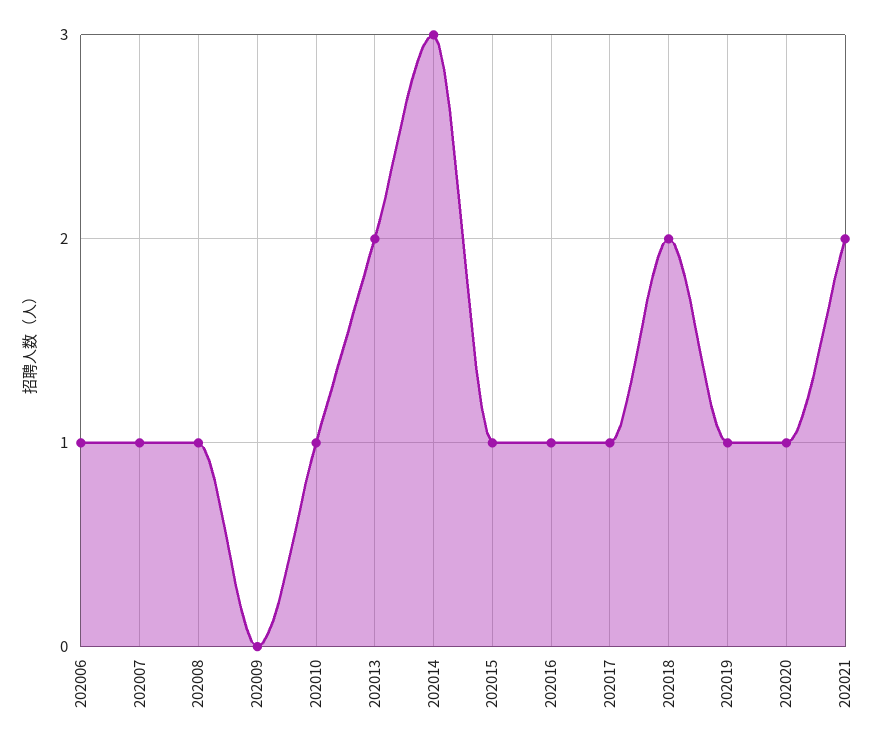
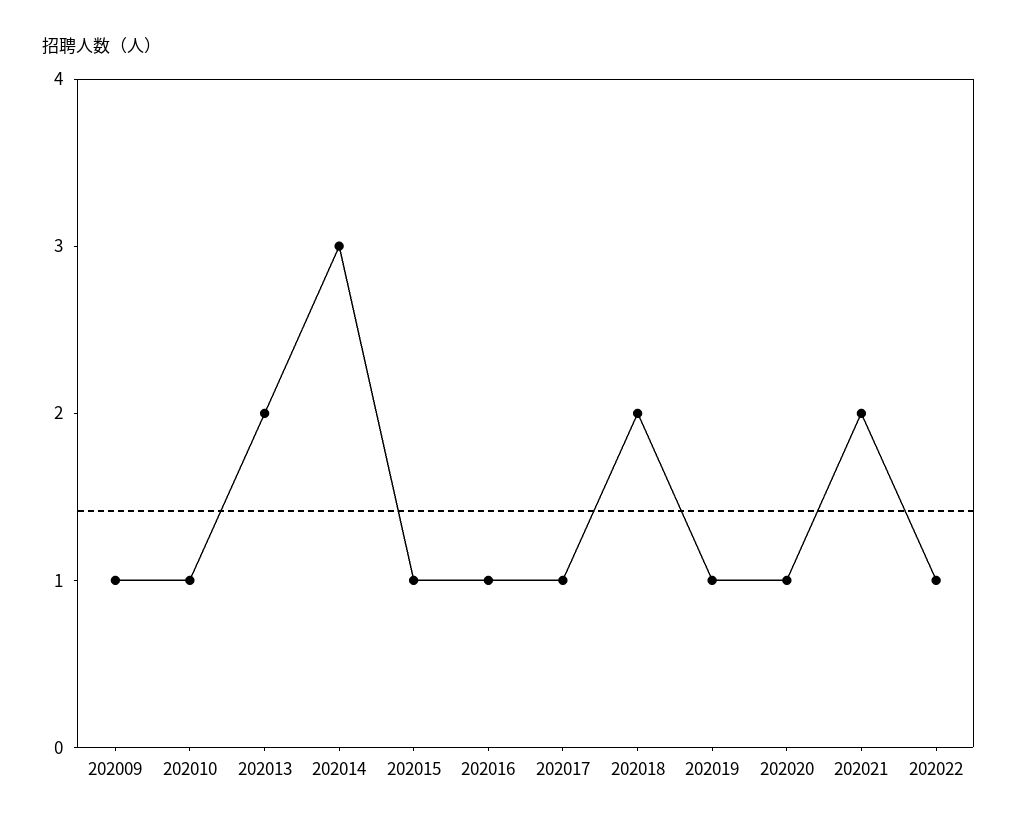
202006: 1 -> none
202007: 1 -> none
202008: 1 -> none
202009: 0 -> 1
202022: none -> 1

